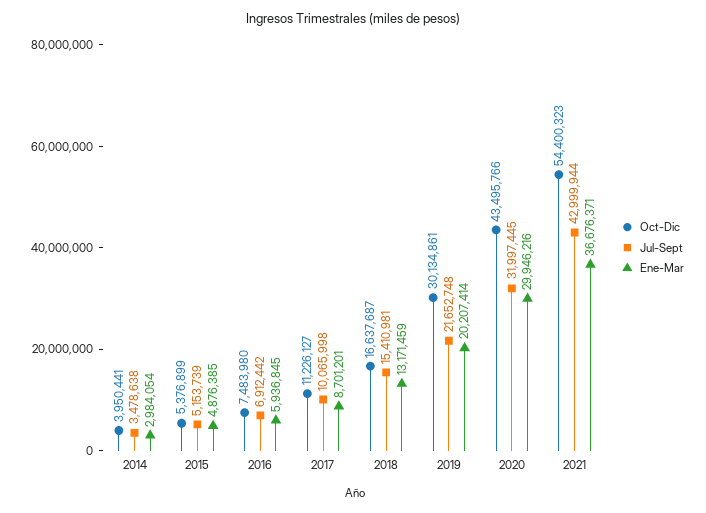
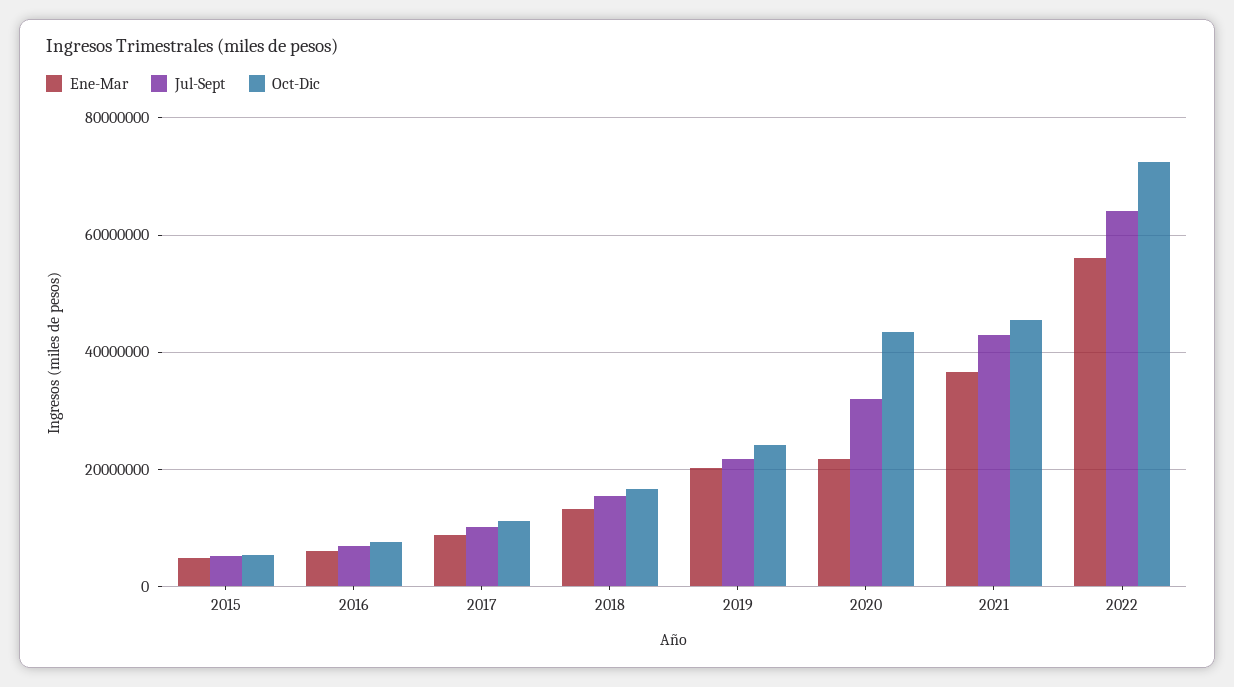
Oct-Dic, 2014: 3950441 -> none
Jul-Sept, 2014: 3478638 -> none
Ene-Mar, 2014: 2984054 -> none
Oct-Dic, 2019: 30134861 -> 24000000
Ene-Mar, 2020: 29946216 -> 22000000
Oct-Dic, 2021: 54400323 -> 46000000
Ene-Mar, 2022: none -> 56000000
Jul-Sept, 2022: none -> 64000000
Oct-Dic, 2022: none -> 72000000

